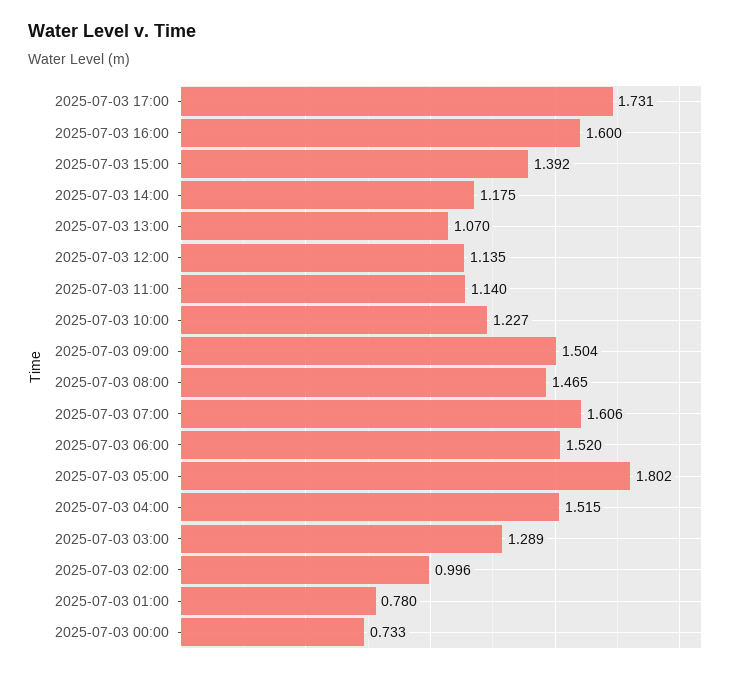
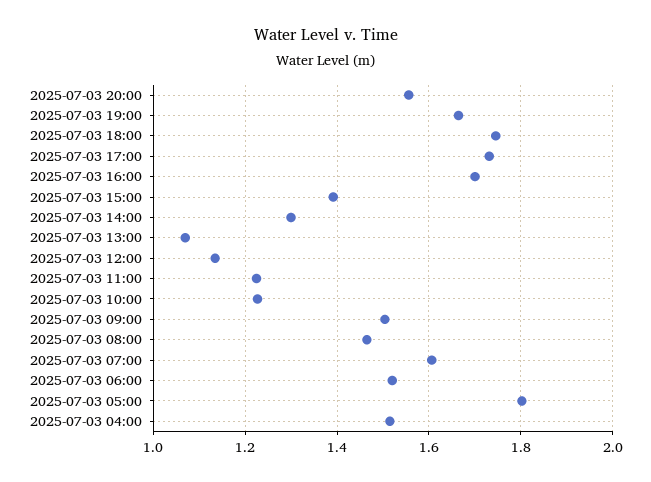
2025-07-03 16:00: 1.6 -> 1.7
2025-07-03 14:00: 1.175 -> 1.3
2025-07-03 11:00: 1.14 -> 1.22
2025-07-03 03:00: 1.289 -> none
2025-07-03 02:00: 0.996 -> none
2025-07-03 01:00: 0.78 -> none
2025-07-03 00:00: 0.733 -> none
2025-07-03 20:00: none -> 1.56
2025-07-03 19:00: none -> 1.66
2025-07-03 18:00: none -> 1.74

